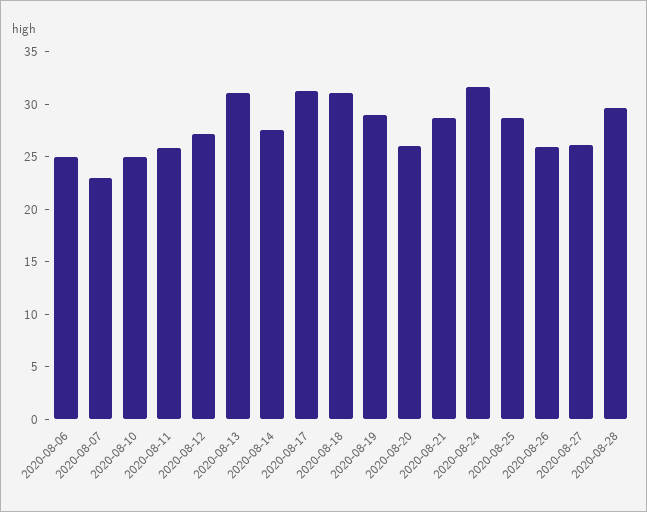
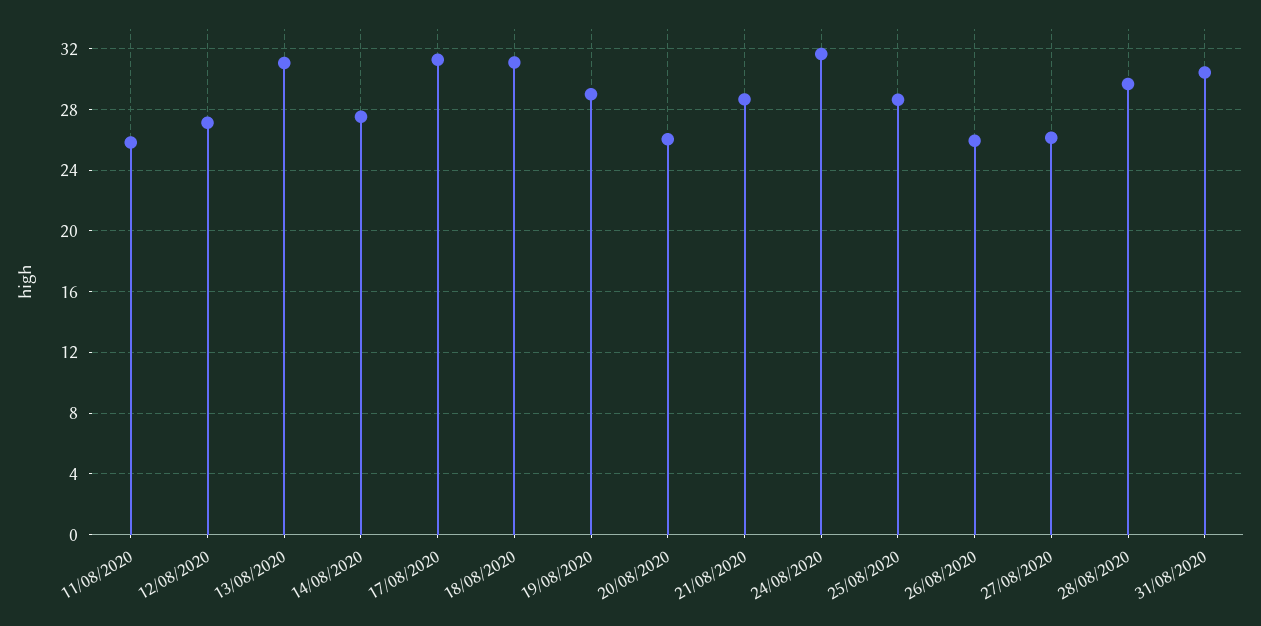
2020-08-06: 25 -> none
2020-08-07: 23 -> none
2020-08-10: 25 -> none
31/08/2020: none -> 30.5

